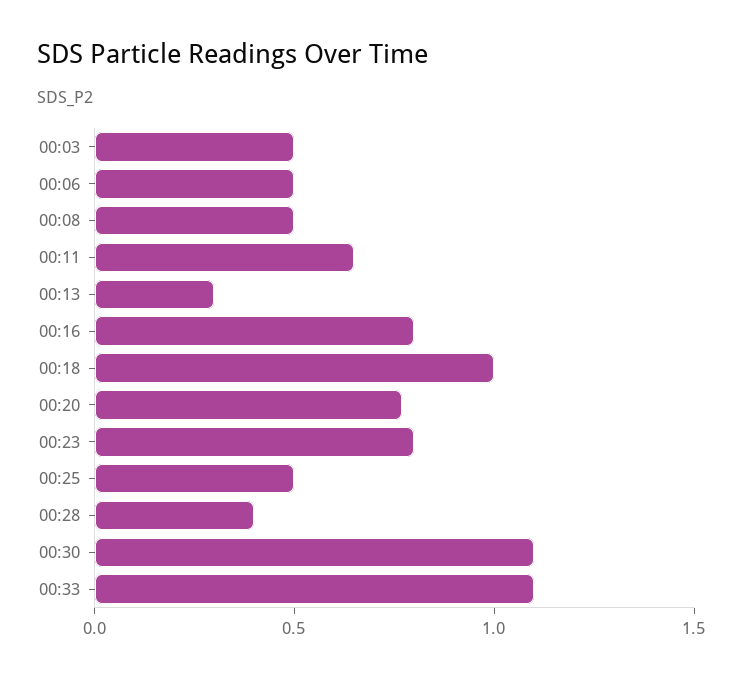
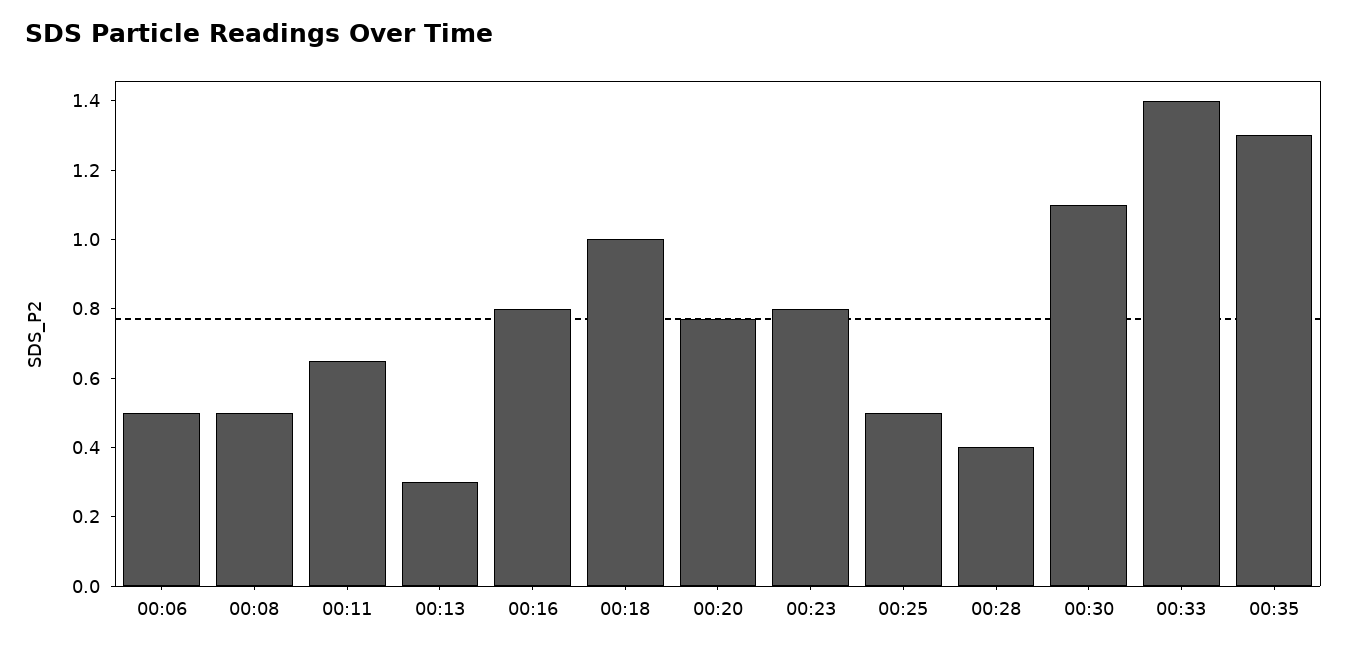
00:03: 0.5 -> none
00:33: 1.1 -> 1.4
00:35: none -> 1.3

